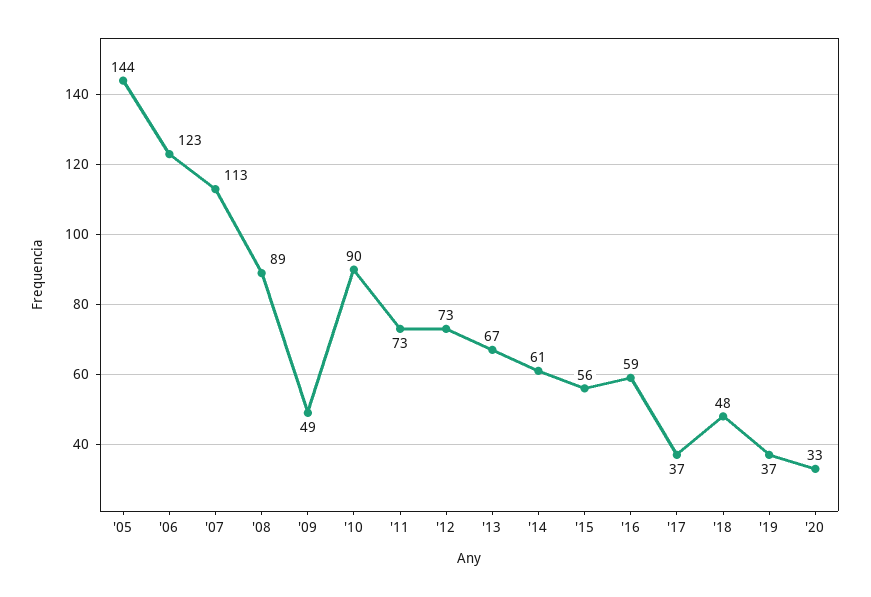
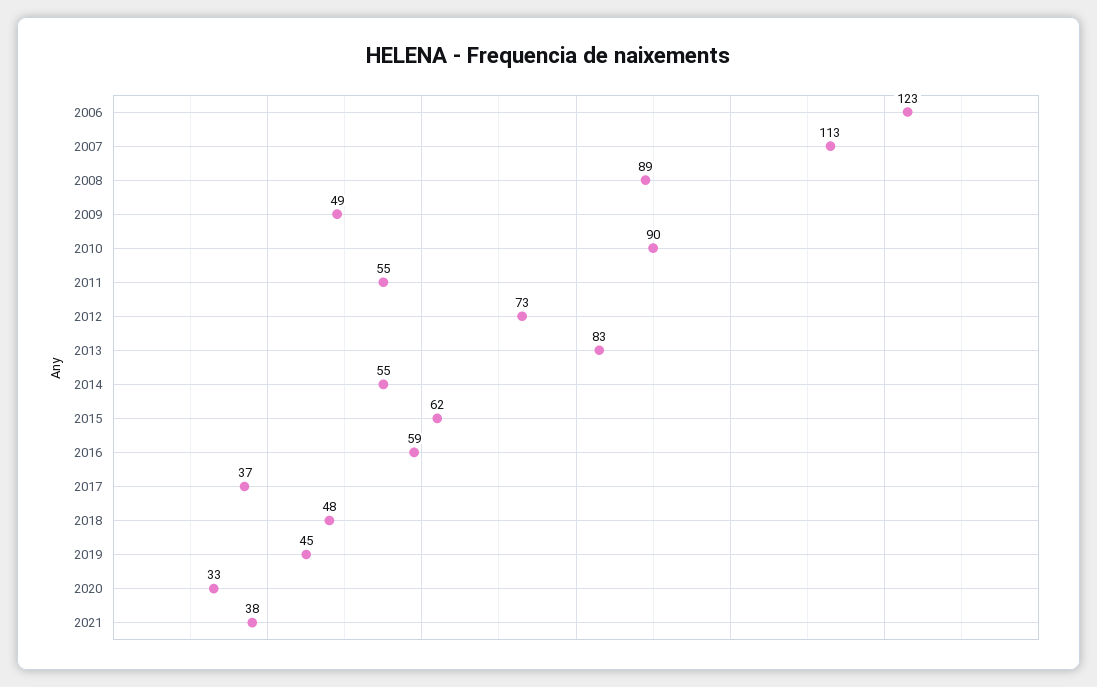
'05: 144 -> none
'11: 73 -> 55
'13: 67 -> 83
'14: 61 -> 55
'15: 56 -> 62
'19: 37 -> 45
2021: none -> 38

